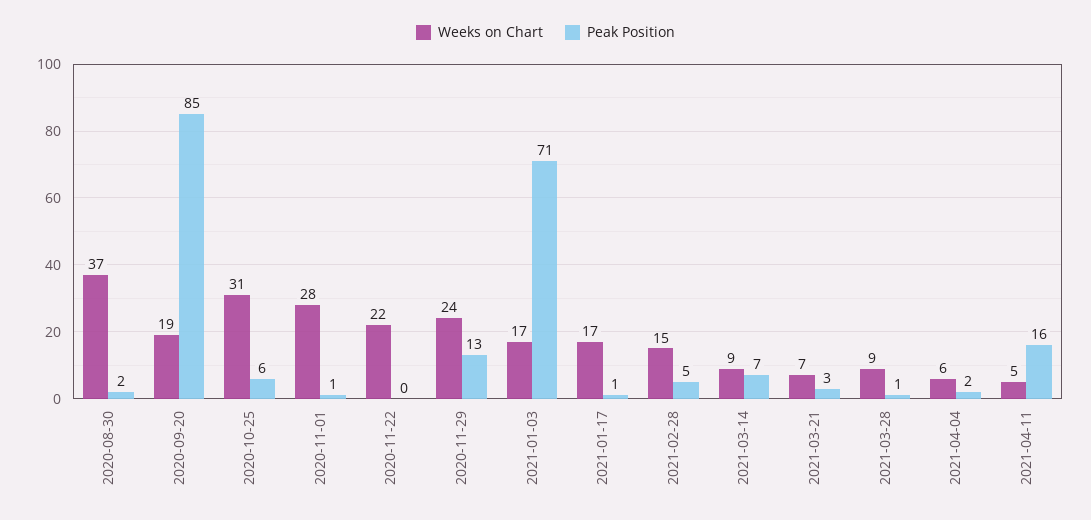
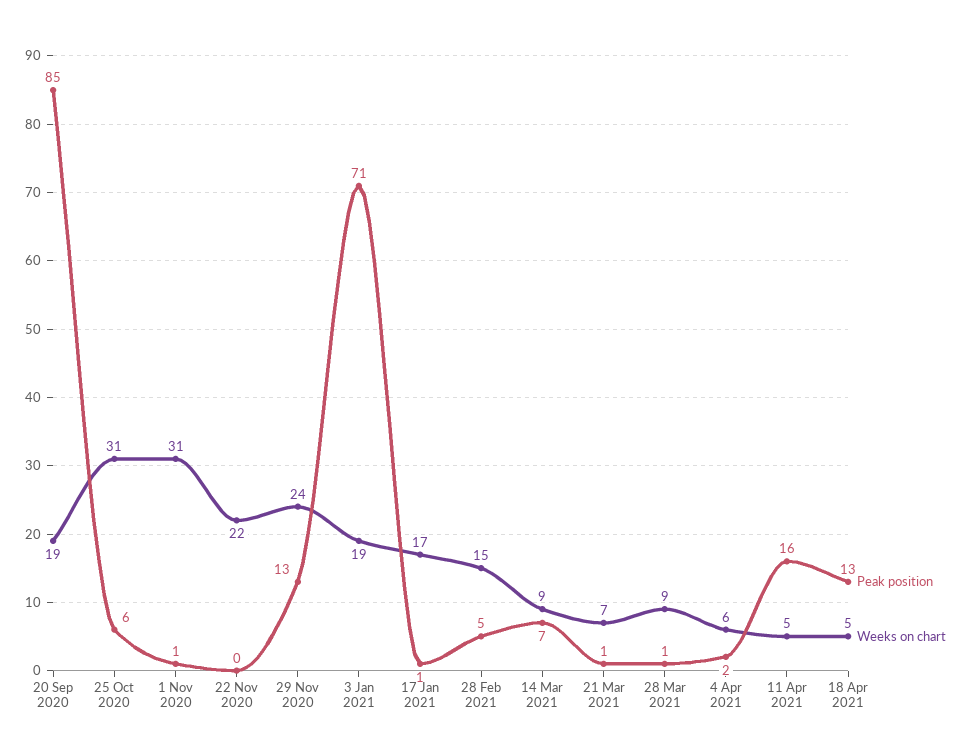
Weeks on Chart, 2020-08-30: 37 -> none
Peak Position, 2020-08-30: 2 -> none
Weeks on Chart, 2020-11-01: 28 -> 31
Weeks on Chart, 2021-01-03: 17 -> 19
Peak Position, 2021-03-21: 3 -> 1
Peak Position, 18 Apr 2021: none -> 13
Weeks on Chart, 18 Apr 2021: none -> 5

